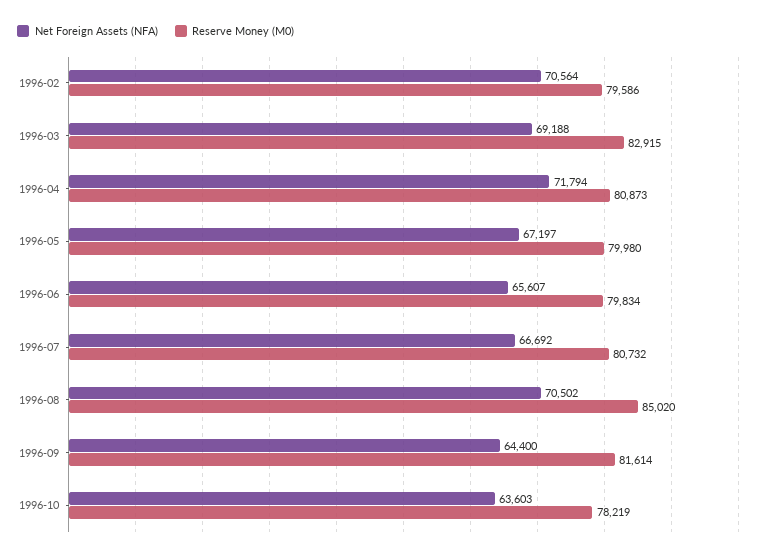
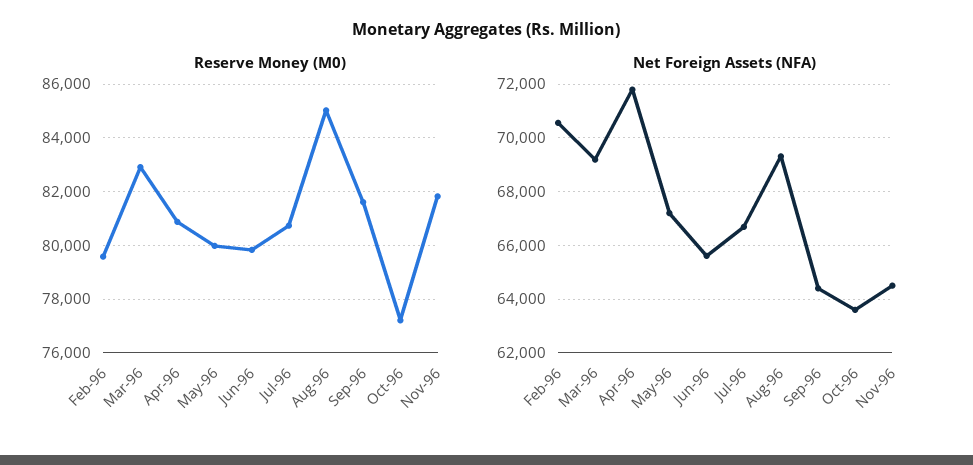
Net Foreign Assets (NFA), 1996-08: 70502 -> 69250
Reserve Money (M0), 1996-10: 78219 -> 77250
Reserve Money (M0), Nov-96: none -> 81750
Net Foreign Assets (NFA), Nov-96: none -> 64500

